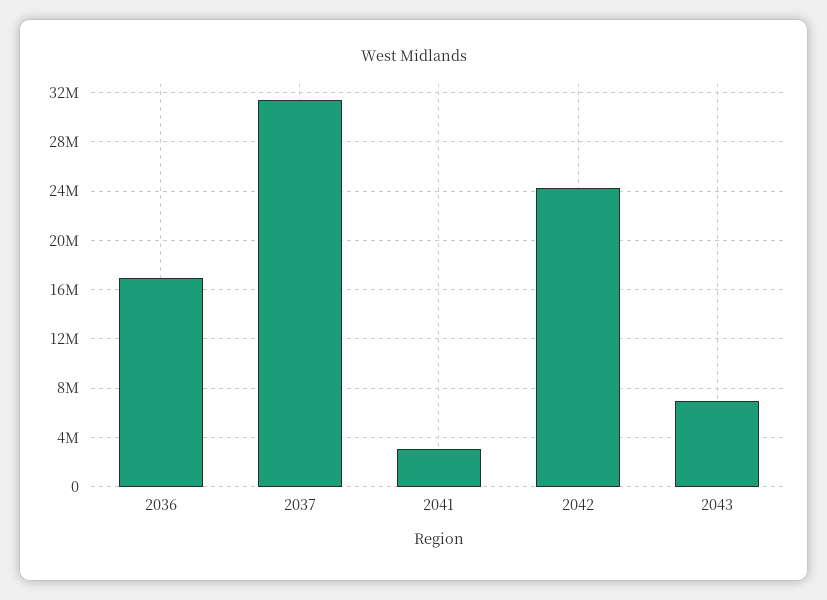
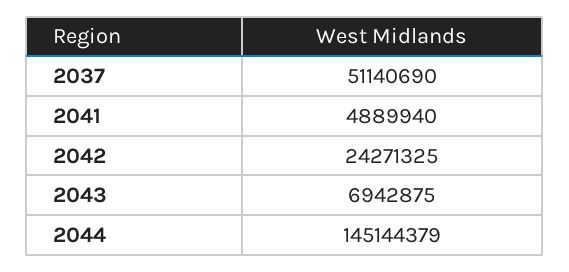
2036: 17000000 -> none
2037: 31500000 -> 51140690
2041: 3000000 -> 4889940
2044: none -> 145144379

